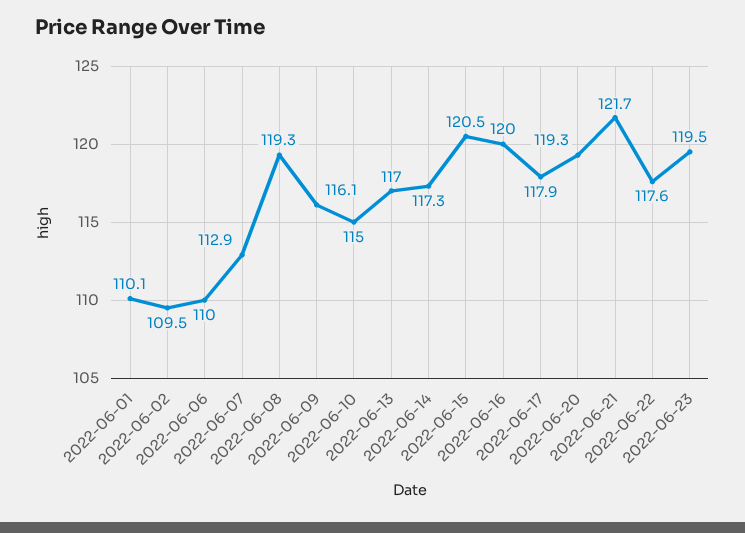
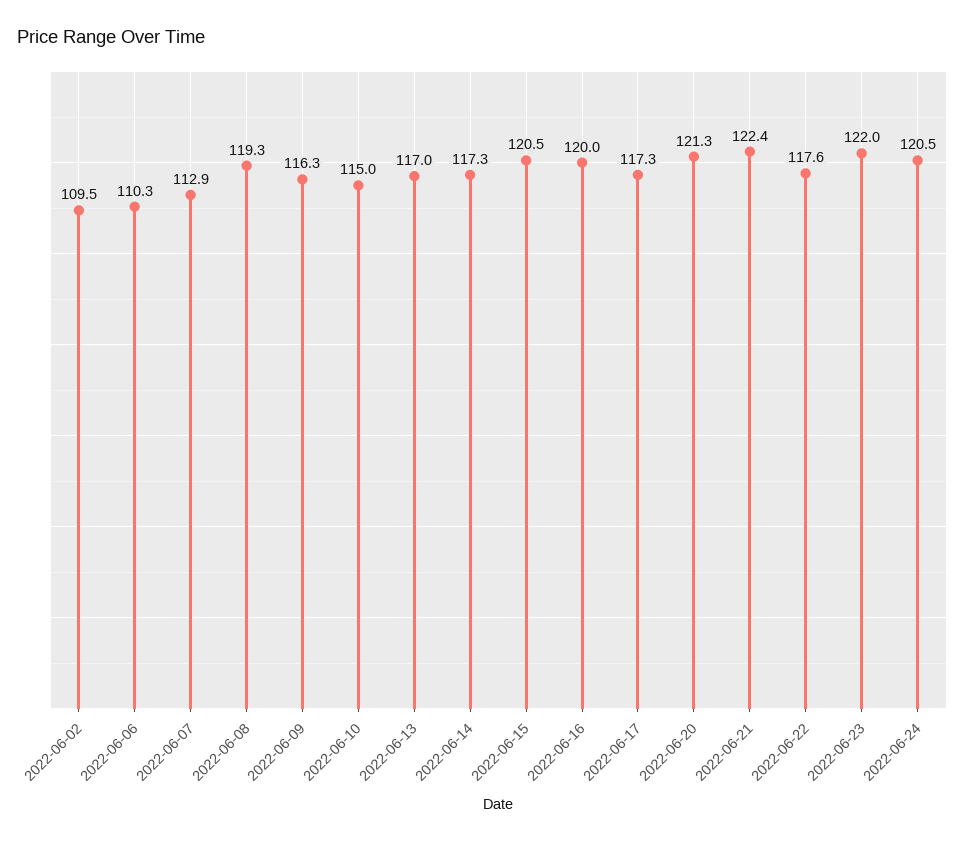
2022-06-01: 110.1 -> none
2022-06-06: 110 -> 110.3
2022-06-09: 116.1 -> 116.3
2022-06-17: 117.9 -> 117.3
2022-06-20: 119.3 -> 121.3
2022-06-21: 121.7 -> 122.4
2022-06-23: 119.5 -> 122
2022-06-24: none -> 120.5

